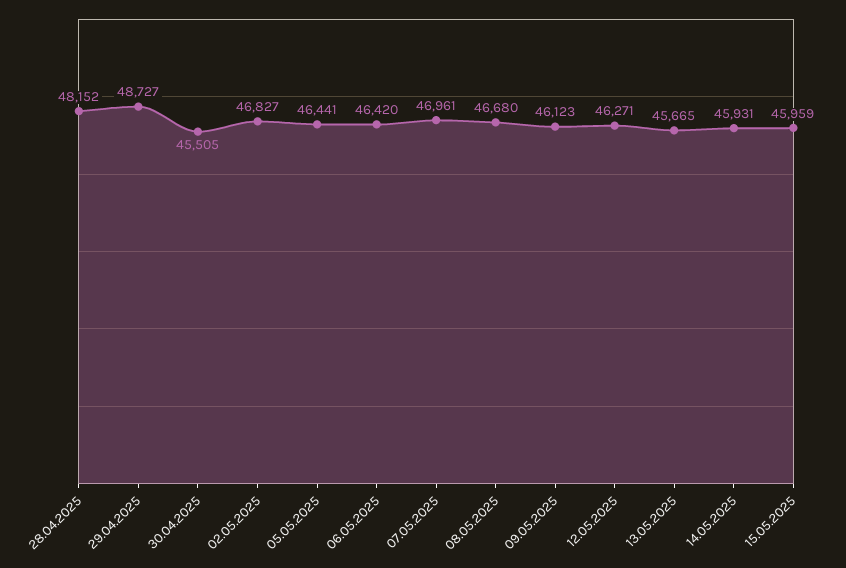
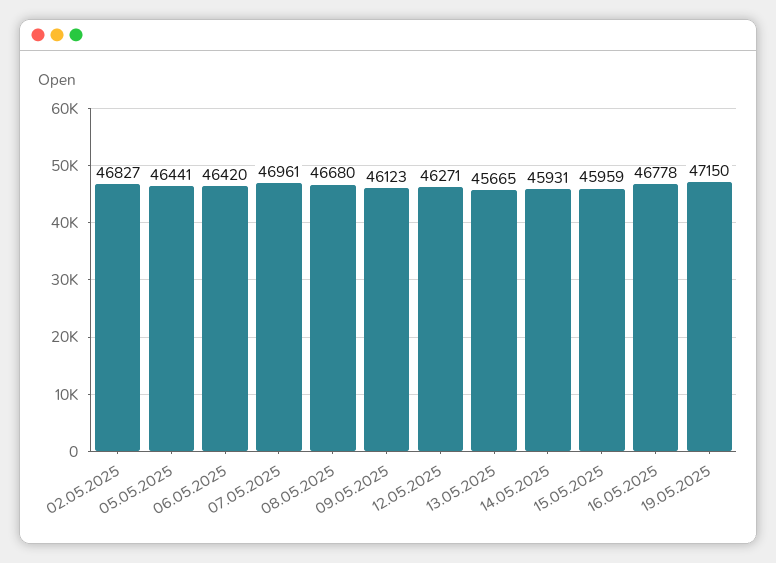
28.04.2025: 48152 -> none
29.04.2025: 48727 -> none
30.04.2025: 45505 -> none
16.05.2025: none -> 46778
19.05.2025: none -> 47150

